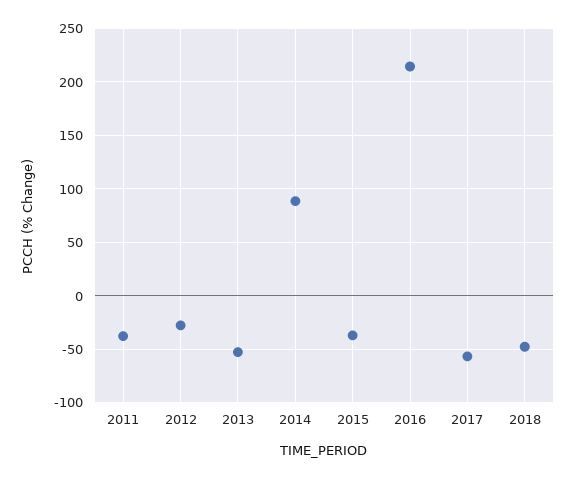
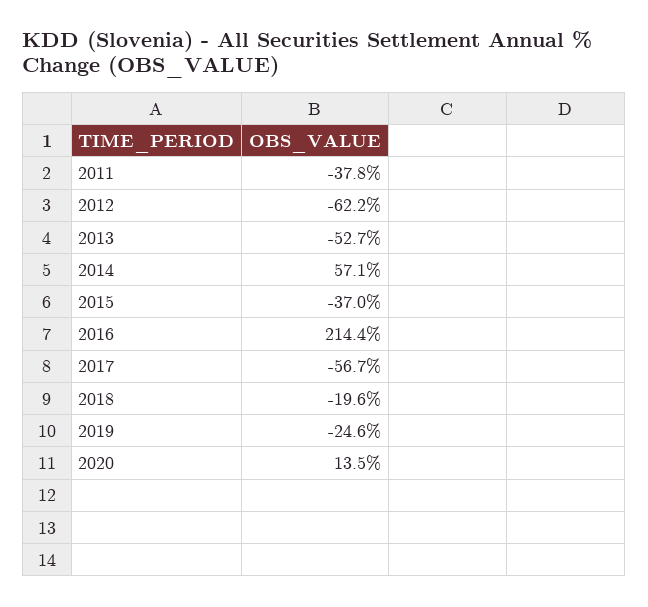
2012: -30 -> -62.2
2014: 90 -> 57.1
2018: -50 -> -19.6
2019: none -> -24.6
2020: none -> 13.5

